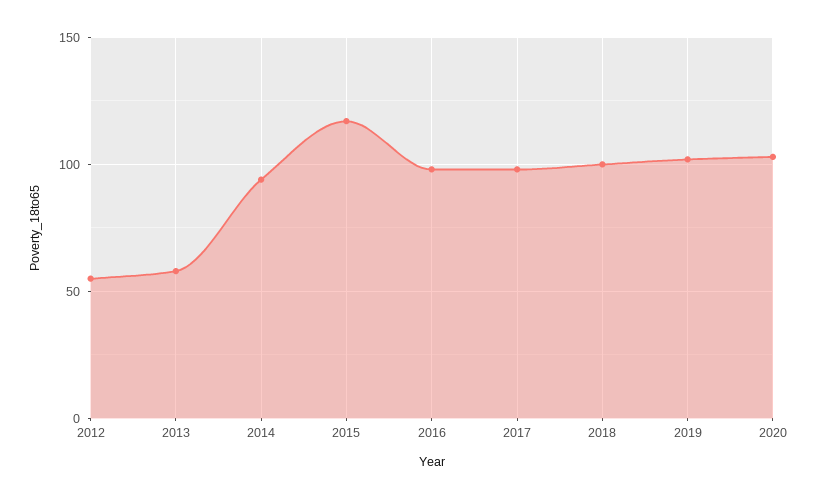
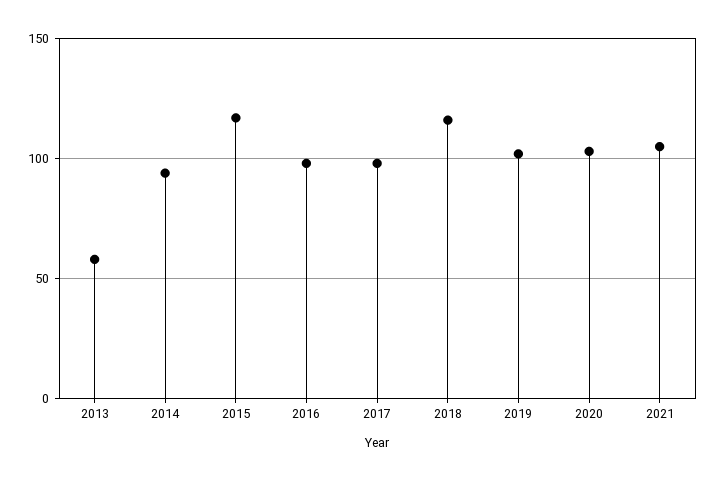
2012: 55 -> none
2018: 100 -> 115
2021: none -> 105

